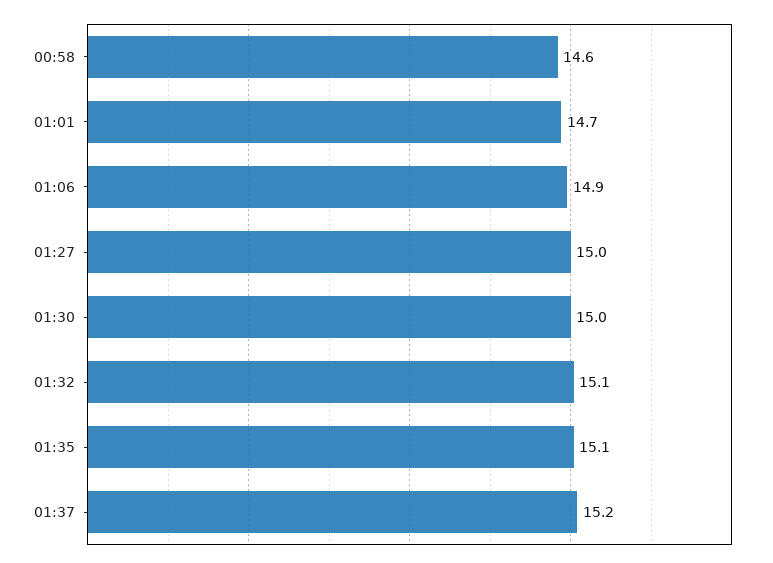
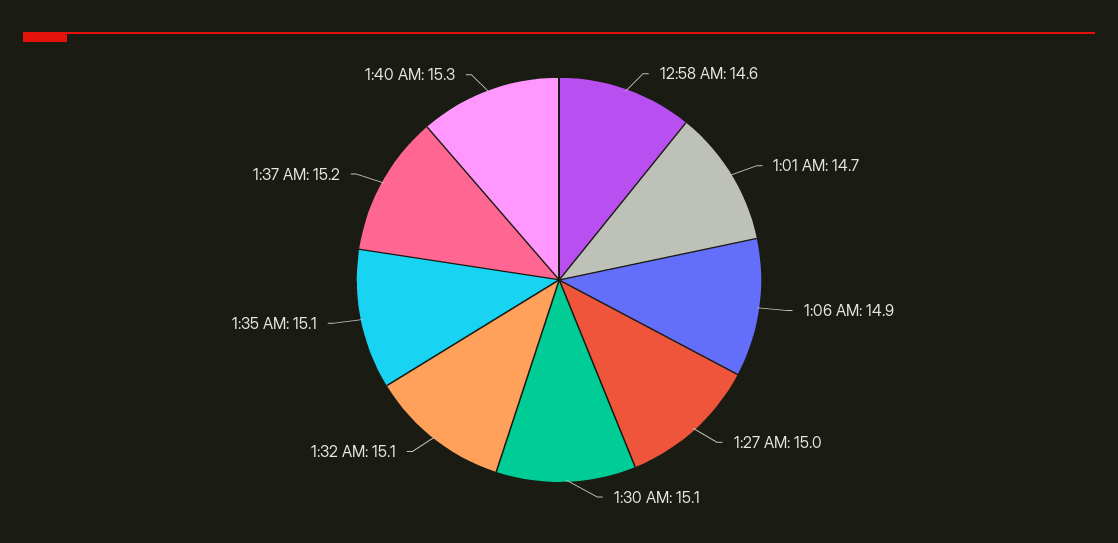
01:30: 15 -> 15.1
1:40 AM: none -> 15.3

